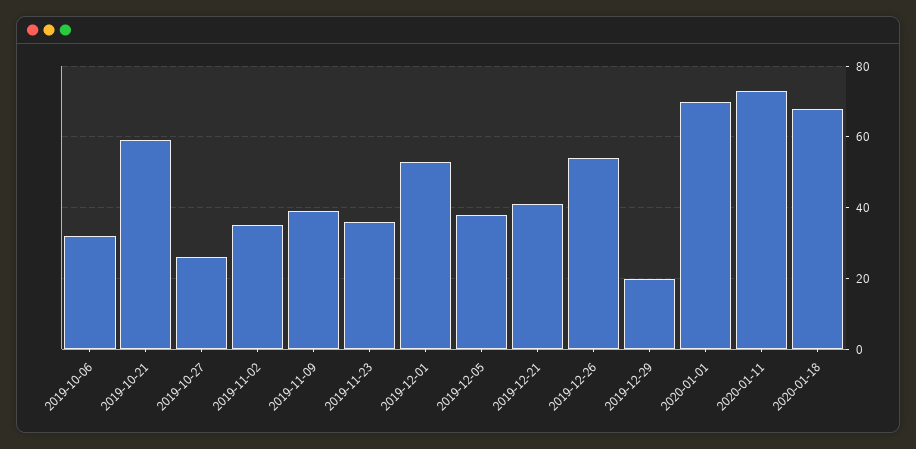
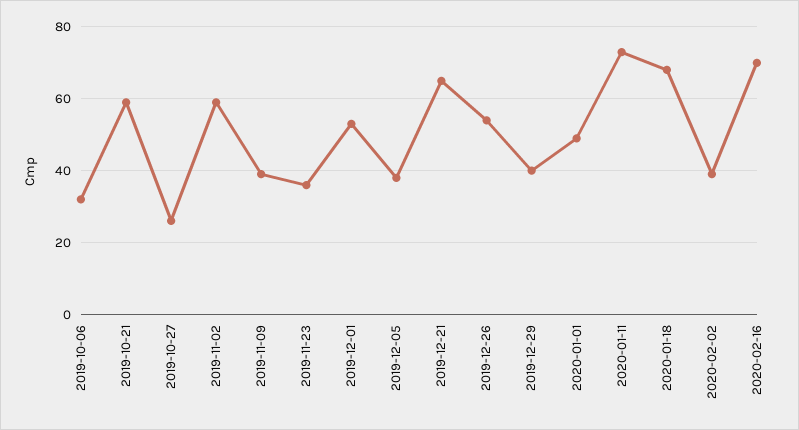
2019-11-02: 35 -> 60
2019-12-21: 40 -> 65
2019-12-29: 20 -> 40
2020-01-01: 70 -> 50
2020-02-02: none -> 40
2020-02-16: none -> 70

